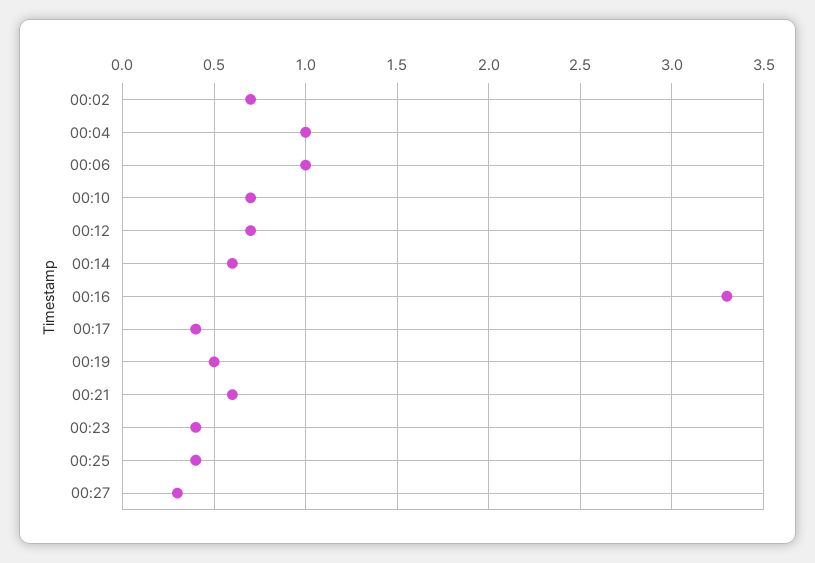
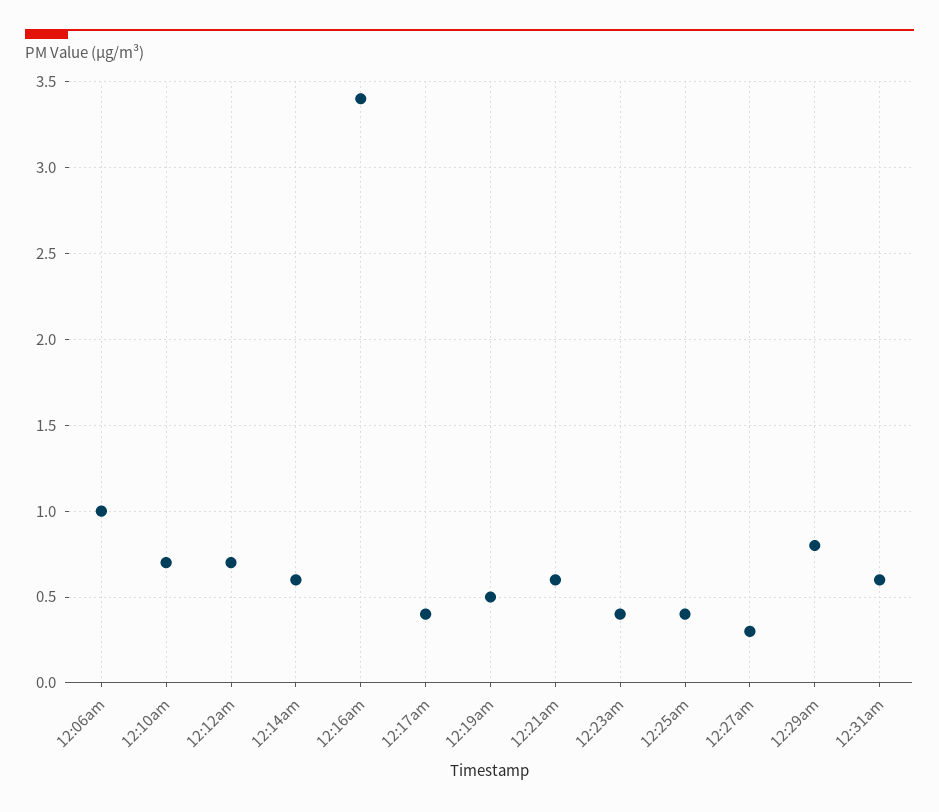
00:02: 0.7 -> none
00:04: 1 -> none
00:16: 3.3 -> 3.4
12:29am: none -> 0.8
12:31am: none -> 0.6

